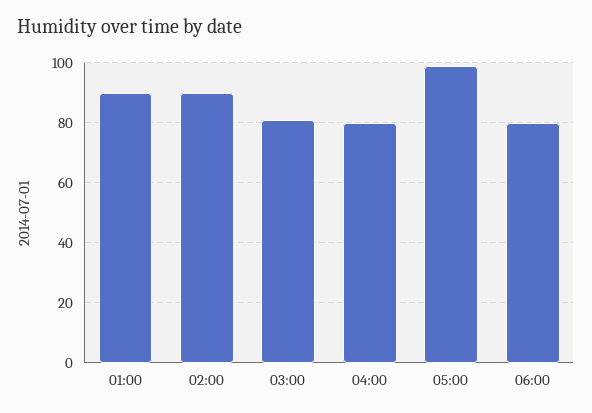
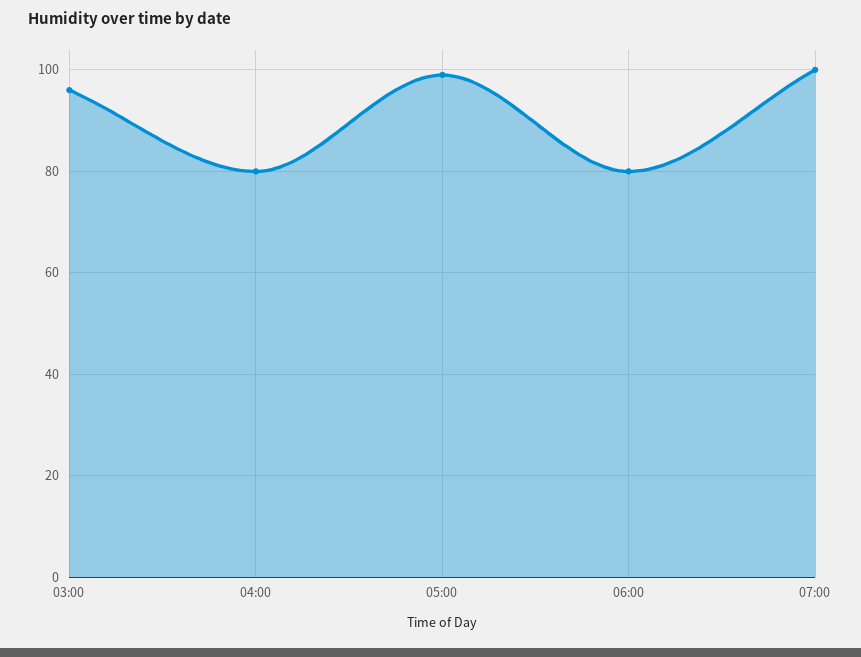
01:00: 90 -> none
02:00: 90 -> none
03:00: 80 -> 95
07:00: none -> 100

